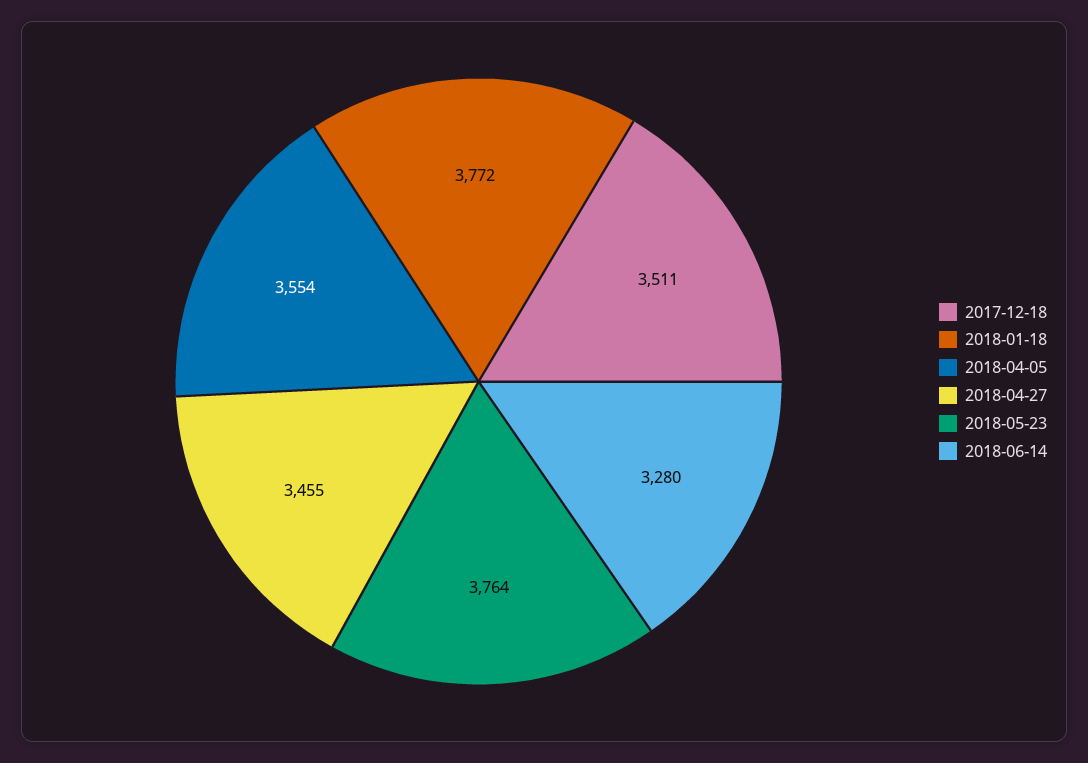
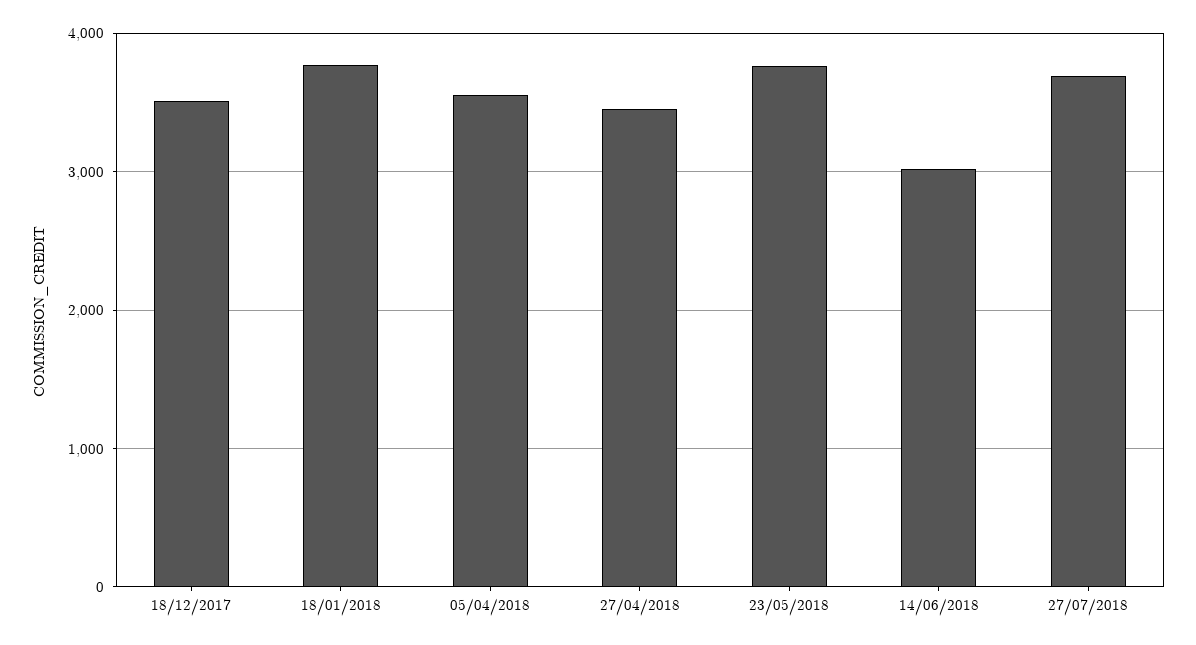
2018-06-14: 3280 -> 3000
27/07/2018: none -> 3700

